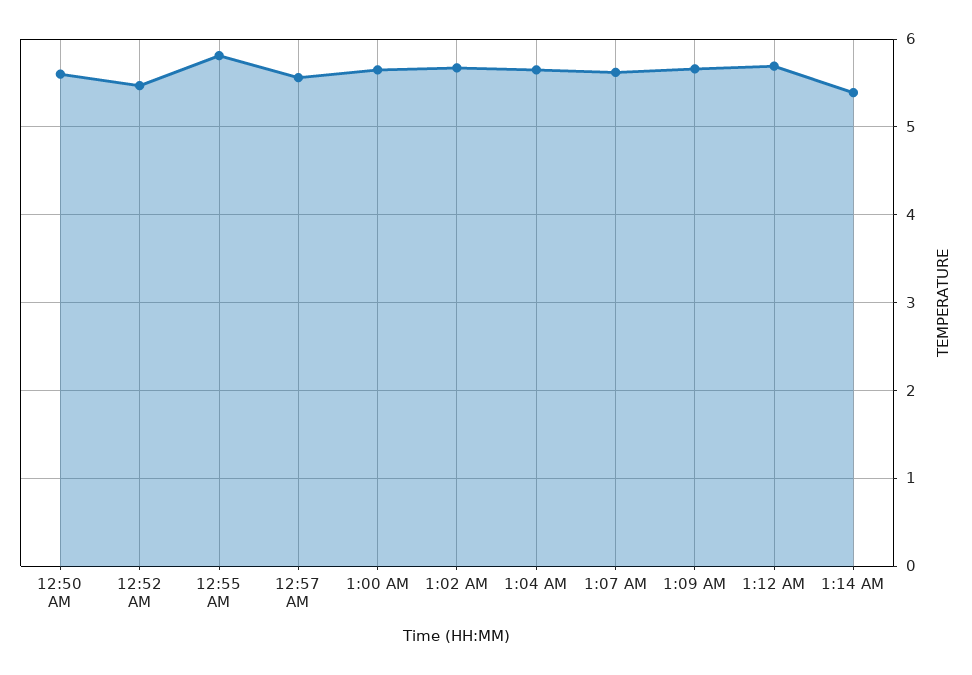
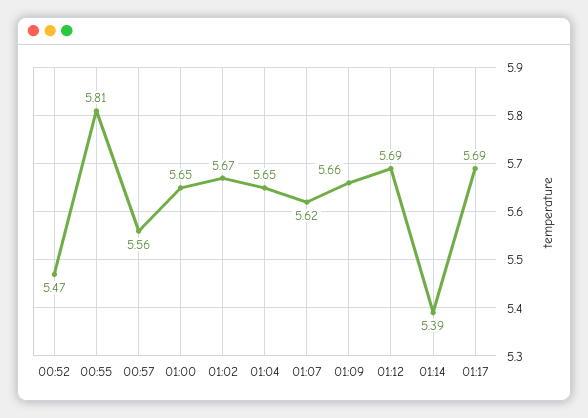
12:50 AM: 5.6 -> none
01:17: none -> 5.69

